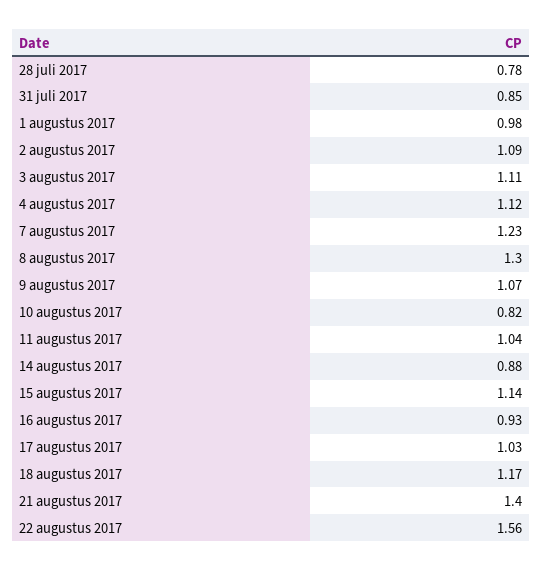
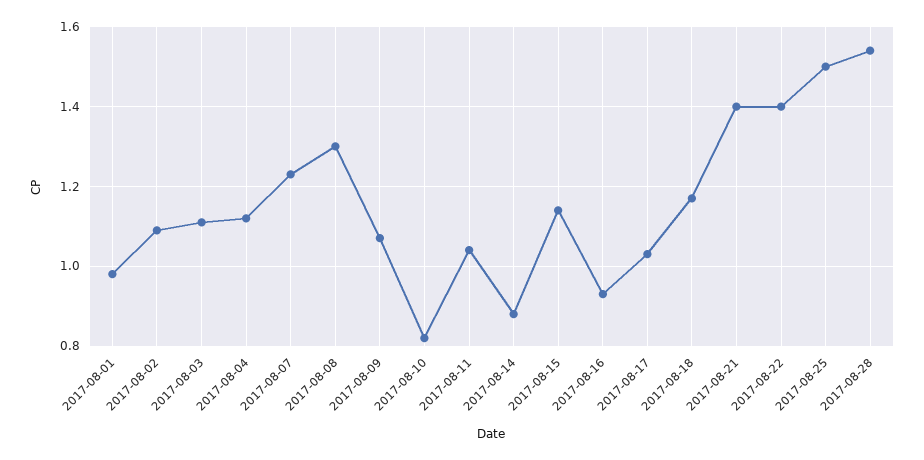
28 juli 2017: 0.78 -> none
31 juli 2017: 0.85 -> none
22 augustus 2017: 1.56 -> 1.4
2017-08-25: none -> 1.5
2017-08-28: none -> 1.55

